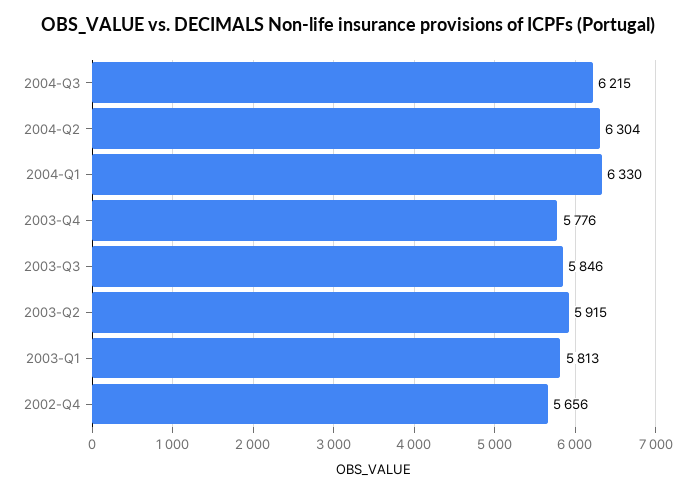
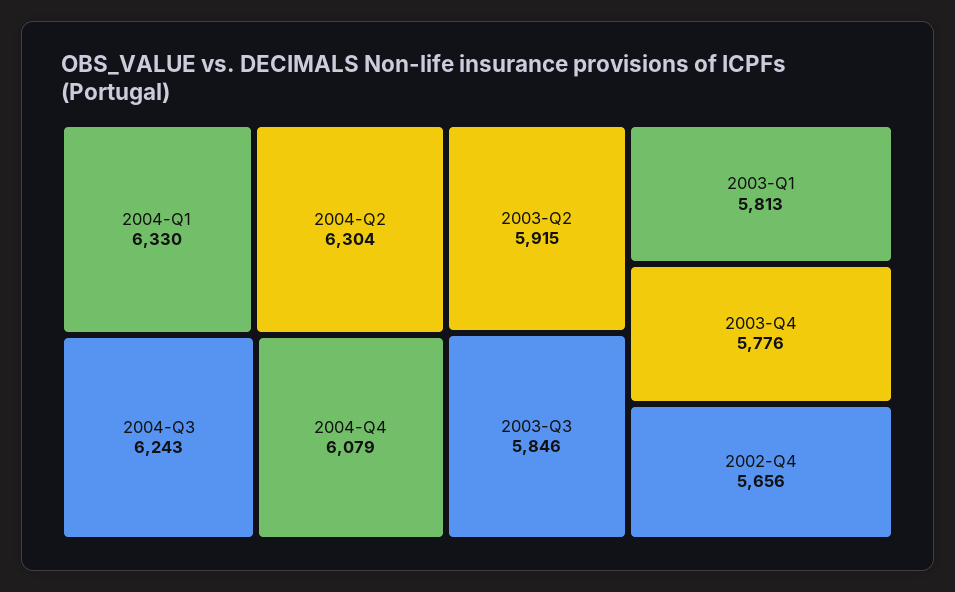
2004-Q3: 6215 -> 6243
2004-Q4: none -> 6079

